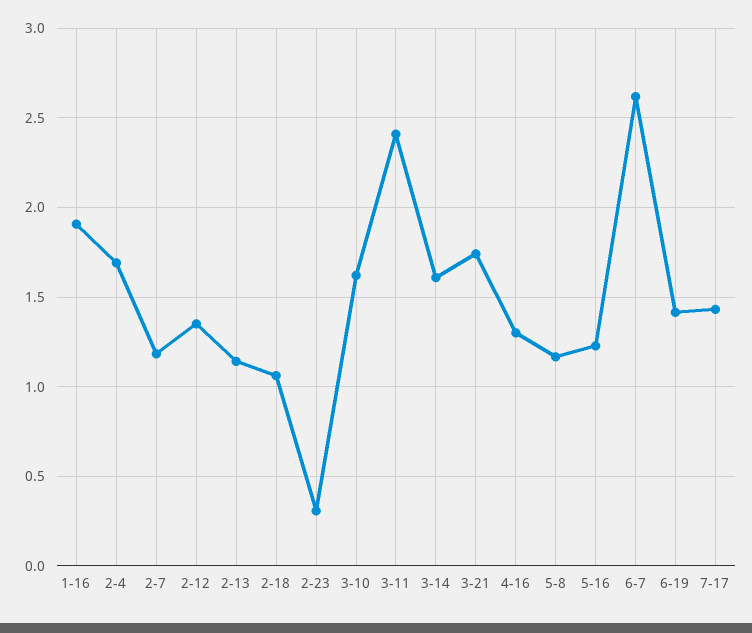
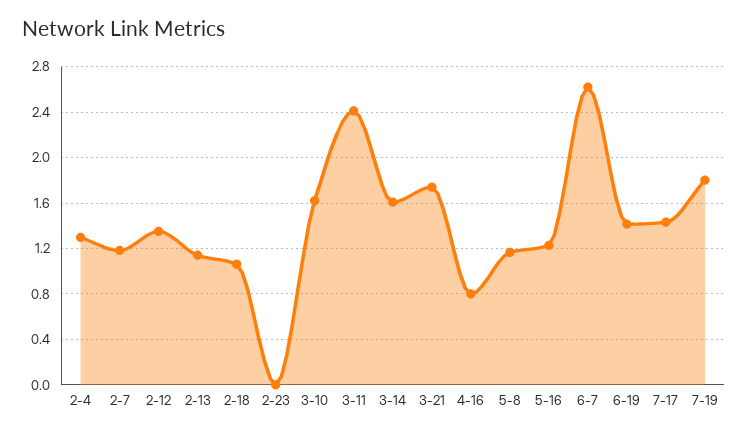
1-16: 1.9 -> none
2-4: 1.7 -> 1.3
2-23: 0.3 -> 0
4-16: 1.3 -> 0.8
7-19: none -> 1.8

